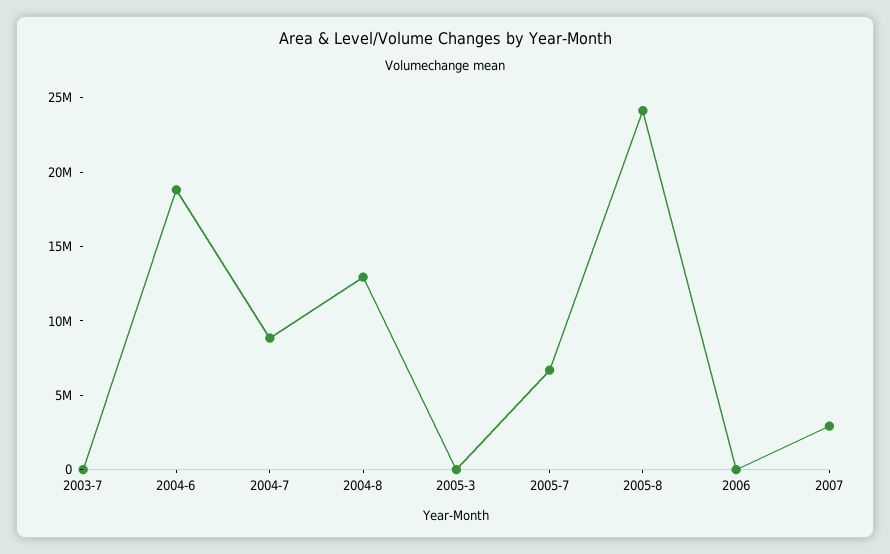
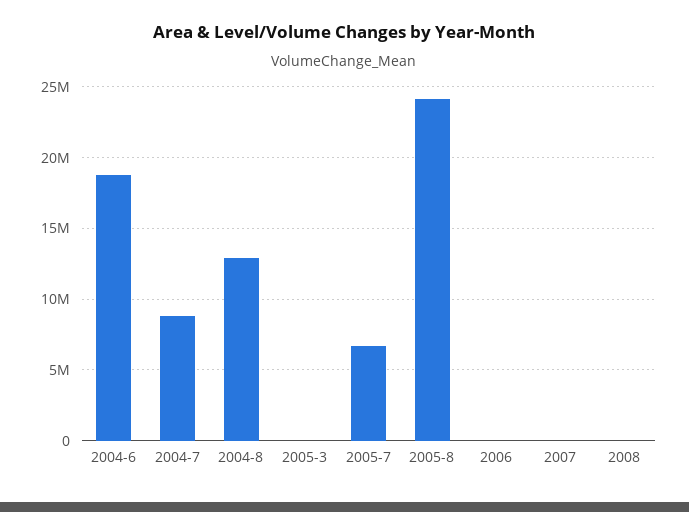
2003-7: 0 -> none
2007: 3000000 -> 0
2008: none -> 0

